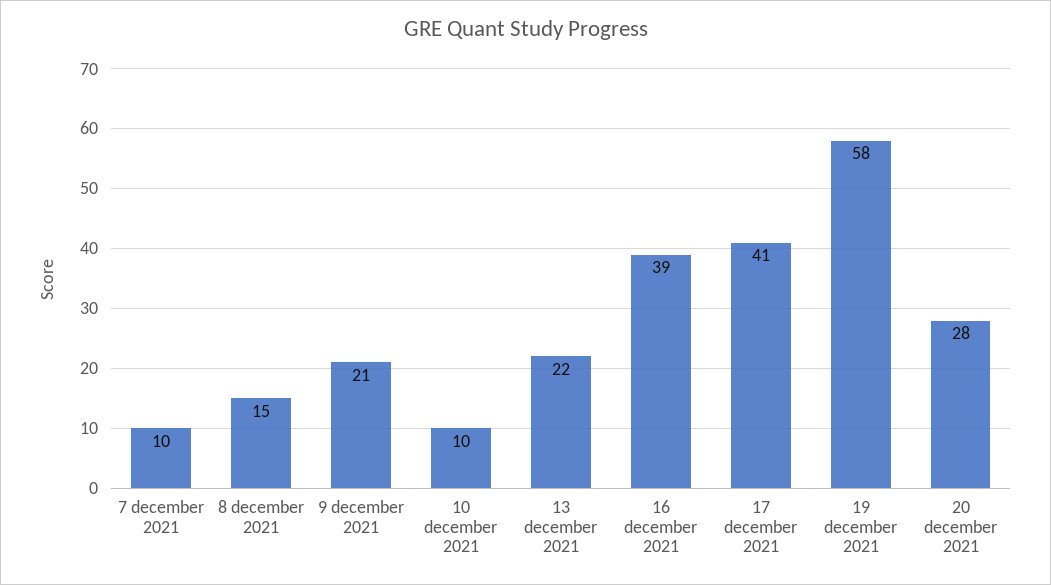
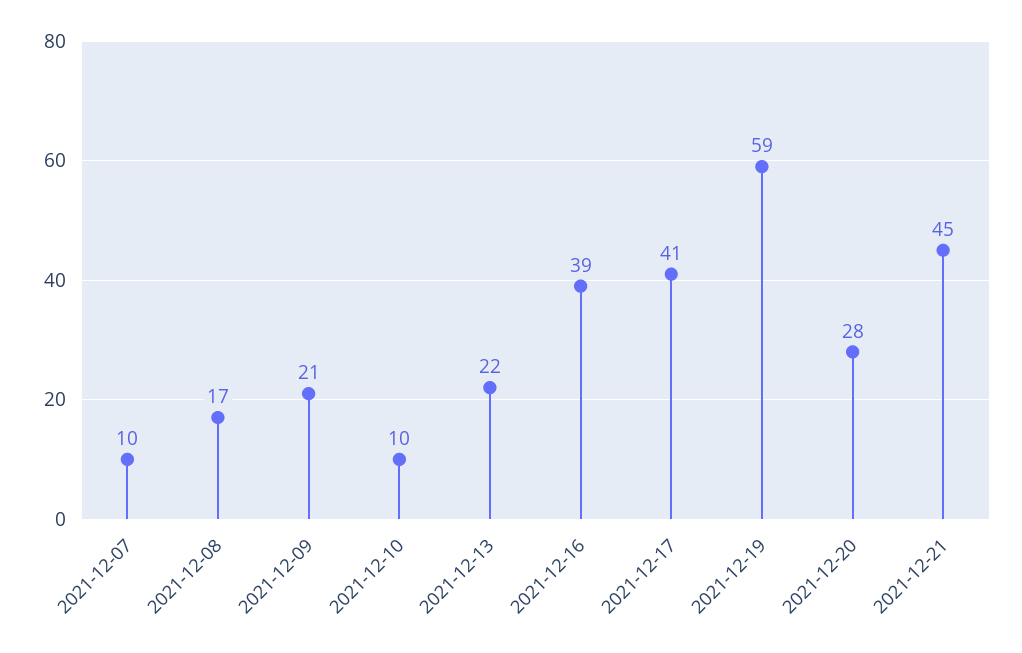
8 december 2021: 15 -> 17
19 december 2021: 58 -> 59
2021-12-21: none -> 45

